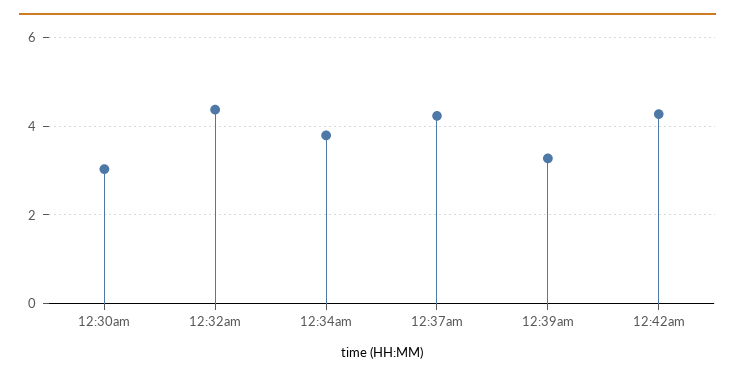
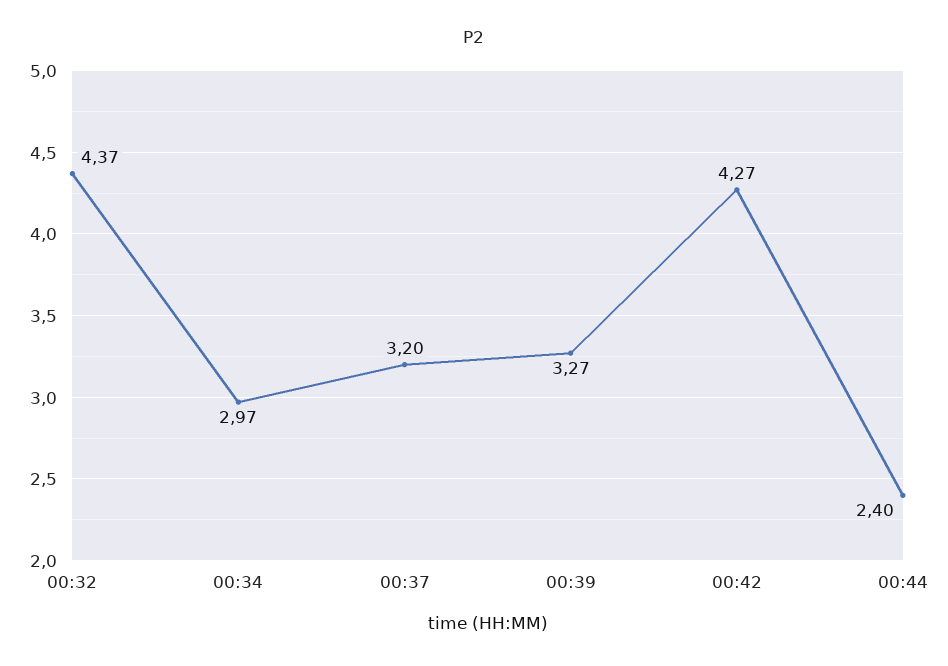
12:30am: 3 -> none
12:34am: 3.8 -> 2.97
12:37am: 4.2 -> 3.2
00:44: none -> 2.4

